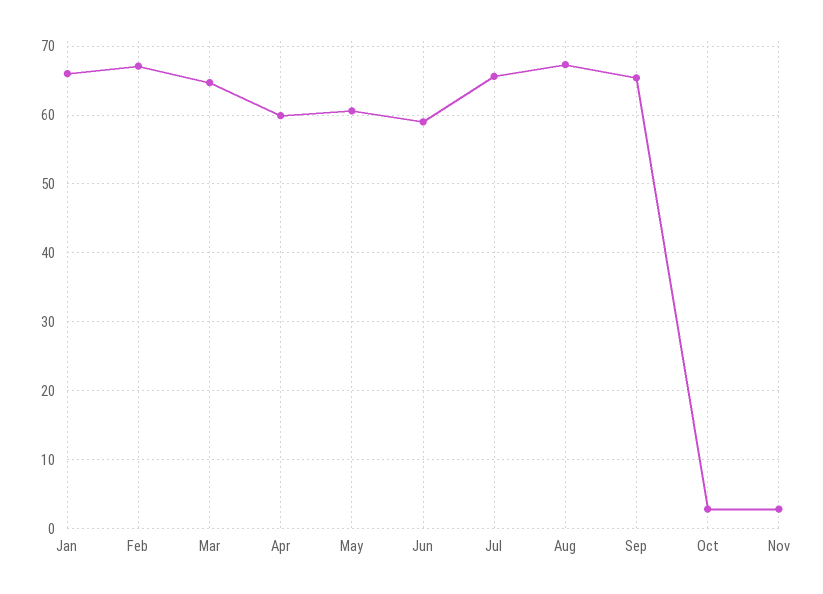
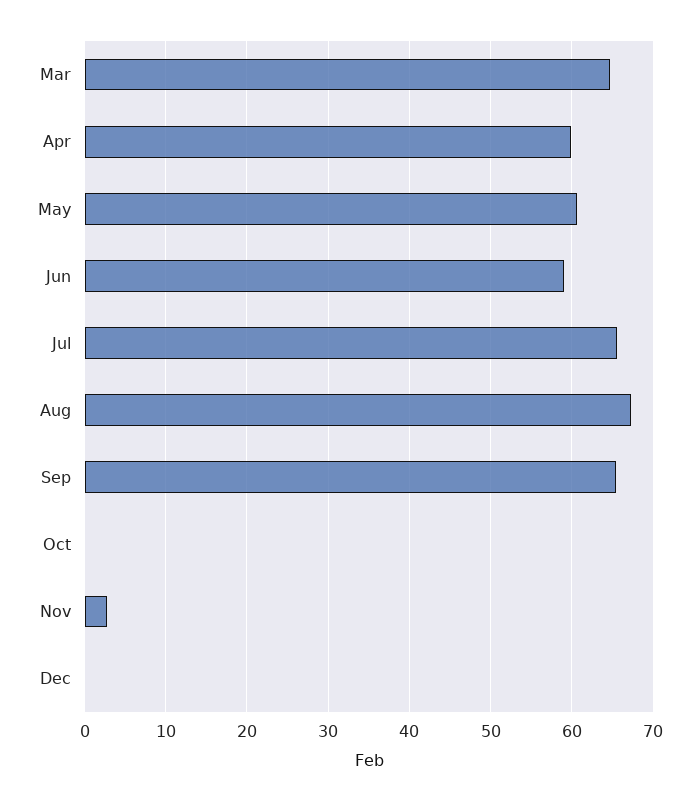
Jan: 66 -> none
Feb: 67 -> none
Oct: 3 -> 0
Dec: none -> 0

